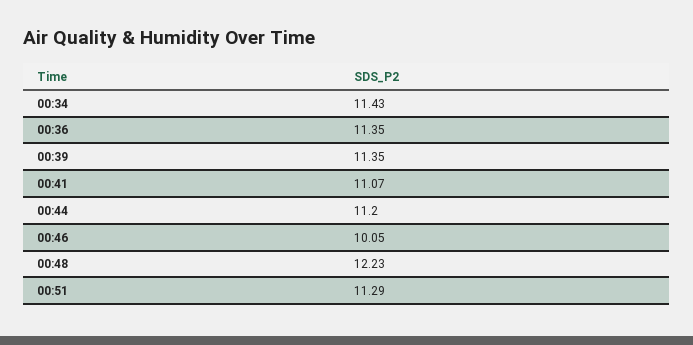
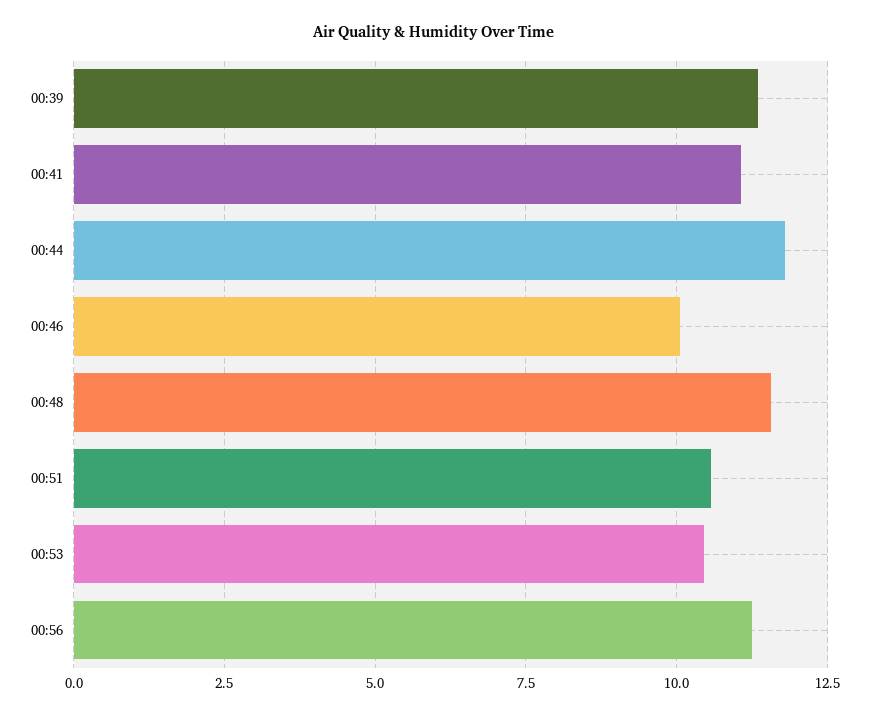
00:34: 11.43 -> none
00:36: 11.35 -> none
00:44: 11.2 -> 11.75
00:48: 12.23 -> 11.5
00:51: 11.29 -> 10.5
00:53: none -> 10.5
00:56: none -> 11.25

